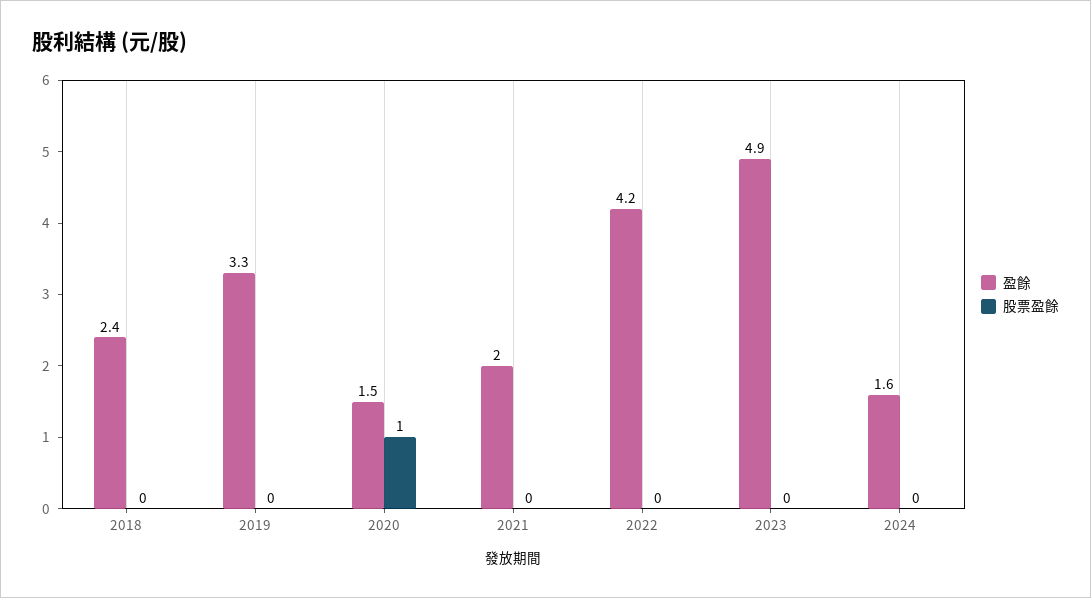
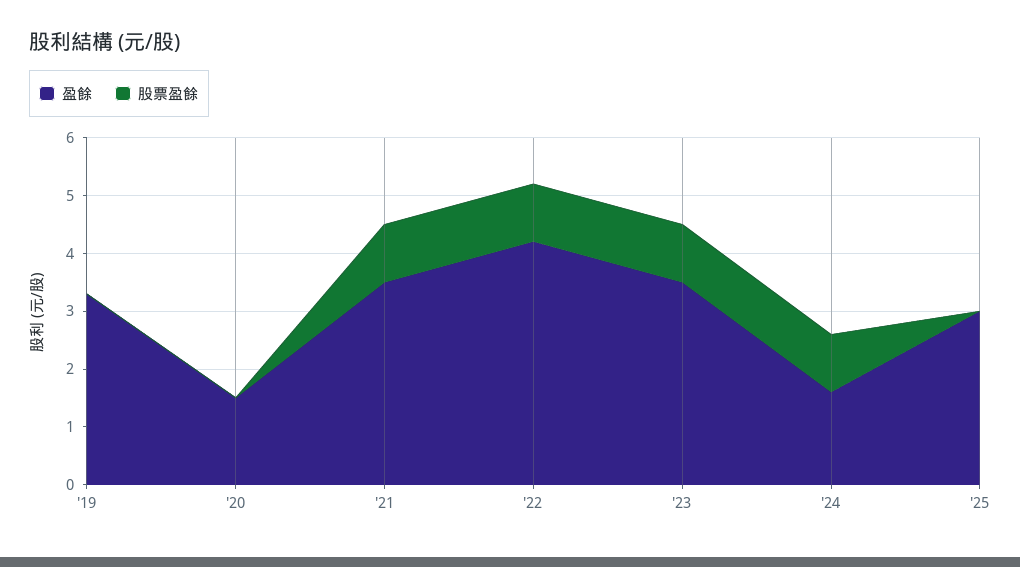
盈餘, 2018: 2.4 -> none
股票盈餘, 2018: 0 -> none
股票盈餘, 2020: 1 -> 0
盈餘, 2021: 2 -> 3.5
股票盈餘, 2021: 0 -> 1
股票盈餘, 2022: 0 -> 1
盈餘, 2023: 4.9 -> 3.5
股票盈餘, 2023: 0 -> 1
股票盈餘, 2024: 0 -> 1
盈餘, '25: none -> 3
股票盈餘, '25: none -> 0

